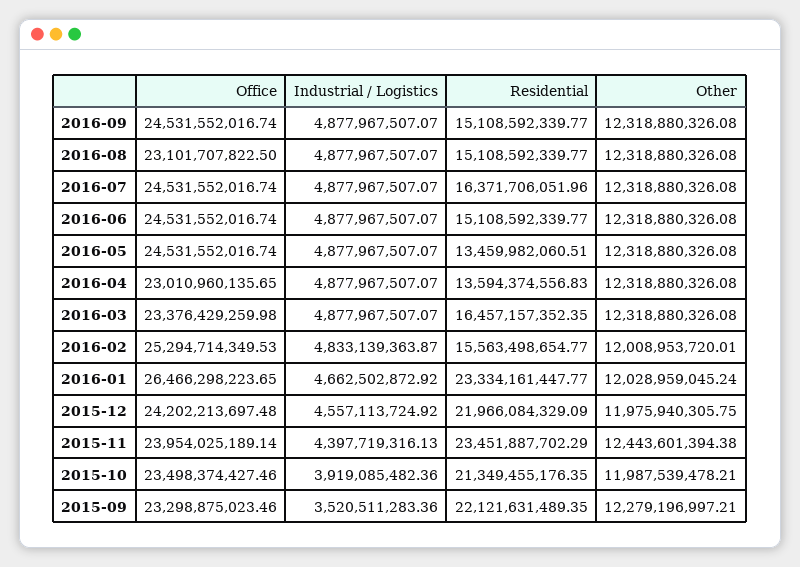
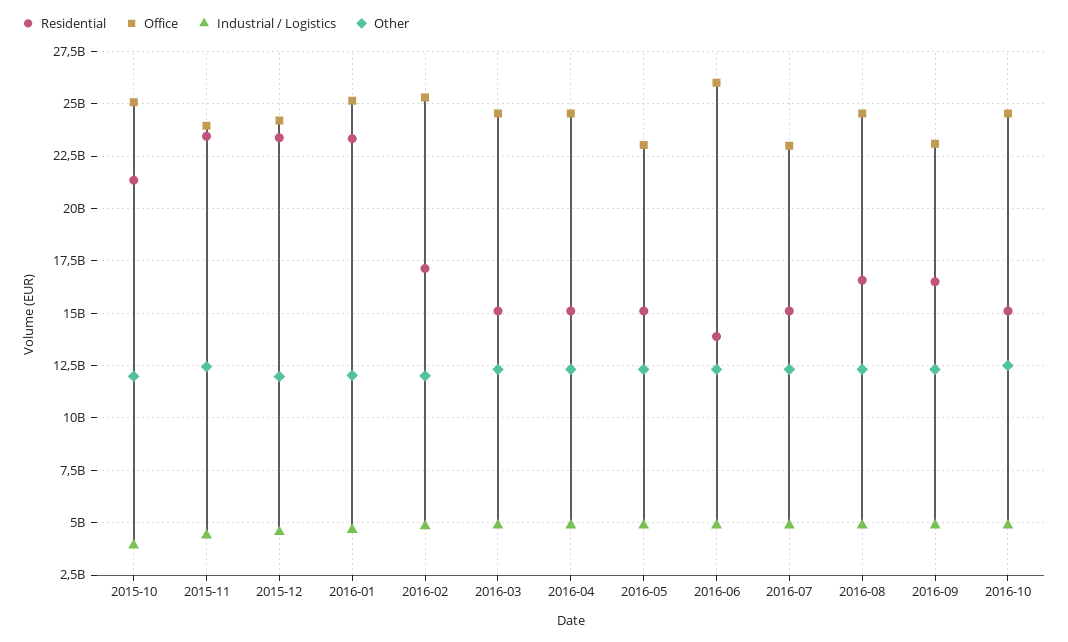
Office, 2016-09: 24531552016.74 -> 23000000000
Residential, 2016-09: 15108592339.77 -> 16500000000
Office, 2016-08: 23101707822.5 -> 24500000000
Residential, 2016-08: 15108592339.77 -> 16500000000
Office, 2016-07: 24531552016.74 -> 23000000000
Residential, 2016-07: 16371706051.96 -> 15000000000
Office, 2016-06: 24531552016.74 -> 26000000000
Residential, 2016-06: 15108592339.77 -> 14000000000
Office, 2016-05: 24531552016.74 -> 23000000000
Residential, 2016-05: 13459982060.51 -> 15000000000
Office, 2016-04: 23010960135.65 -> 24500000000
Residential, 2016-04: 13594374556.83 -> 15000000000
Office, 2016-03: 23376429259.98 -> 24500000000
Residential, 2016-03: 16457157352.35 -> 15000000000
Residential, 2016-02: 15563498654.77 -> 17000000000
Office, 2016-01: 26466298223.65 -> 25000000000
Residential, 2015-12: 21966084329.09 -> 23500000000
Office, 2015-10: 23498374427.46 -> 25000000000
Office, 2015-09: 23298875023.46 -> none
Industrial / Logistics, 2015-09: 3520511283.36 -> none
Residential, 2015-09: 22121631489.35 -> none
Other, 2015-09: 12279196997.21 -> none
Residential, 2016-10: none -> 15000000000
Office, 2016-10: none -> 24500000000
Industrial / Logistics, 2016-10: none -> 5000000000
Other, 2016-10: none -> 12500000000

